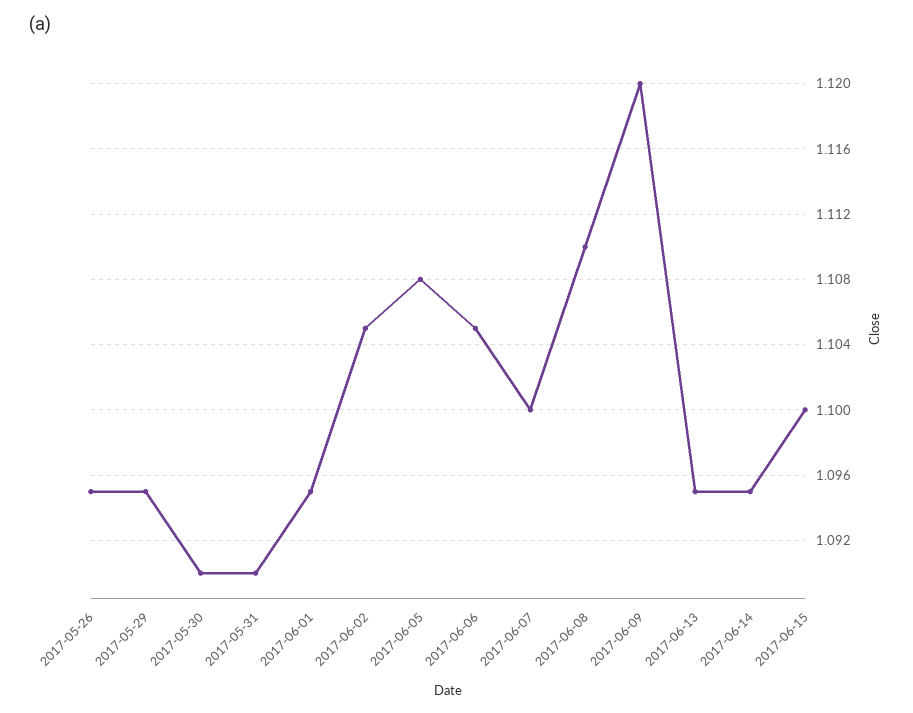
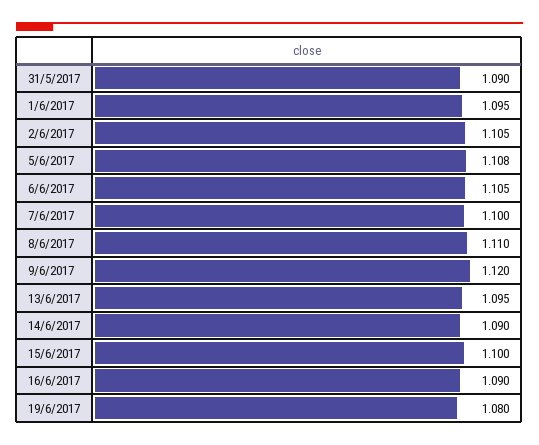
2017-05-26: 1.095 -> none
2017-05-29: 1.095 -> none
2017-05-30: 1.09 -> none
2017-06-14: 1.095 -> 1.09
16/6/2017: none -> 1.09
19/6/2017: none -> 1.08

